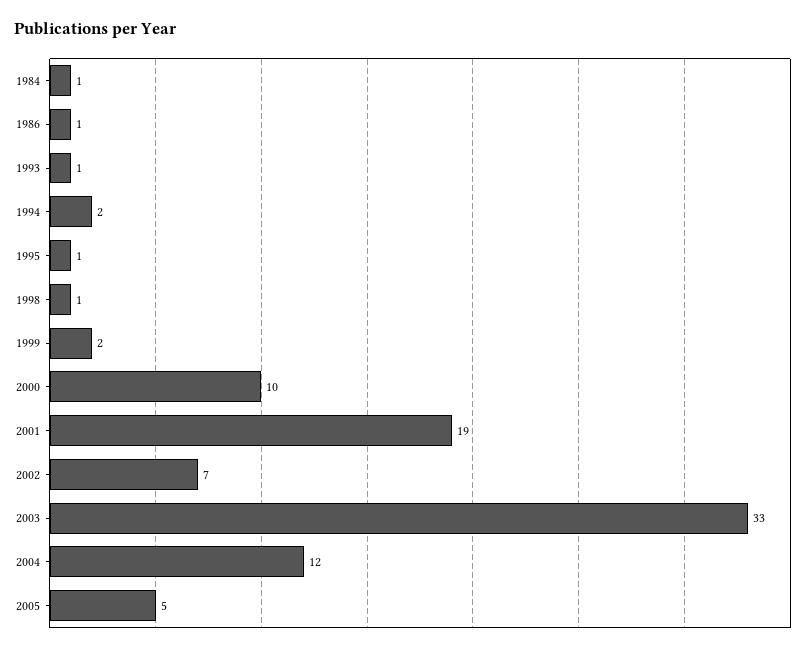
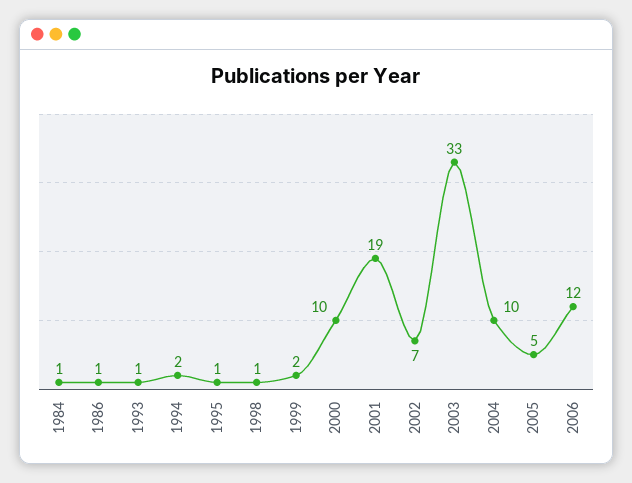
2004: 12 -> 10
2006: none -> 12

